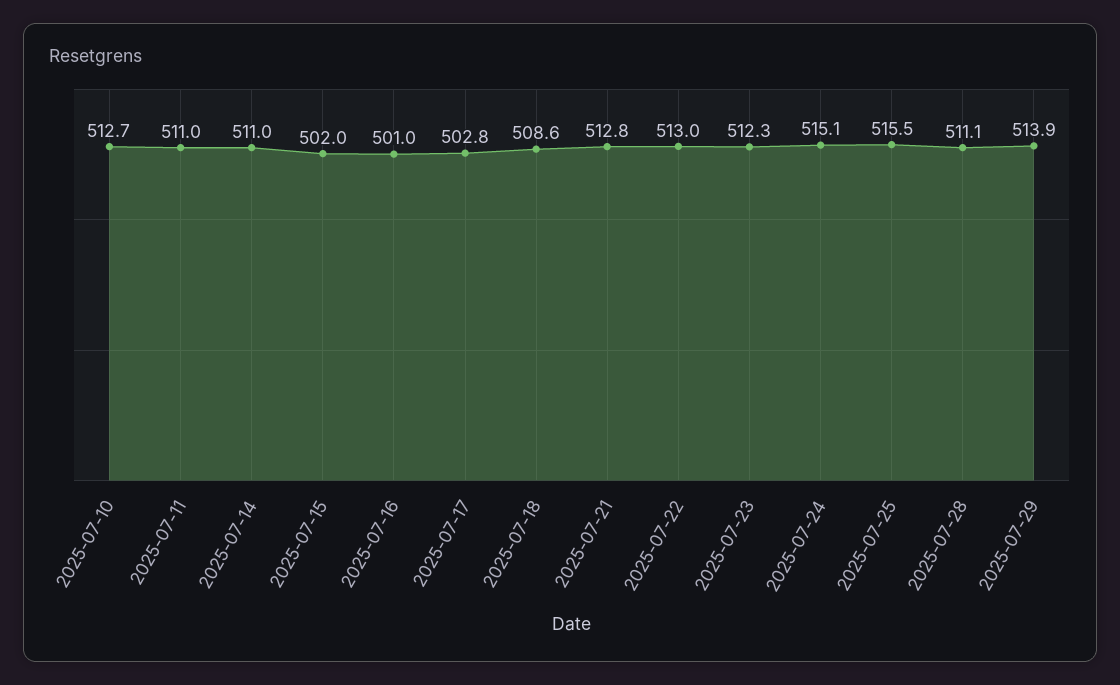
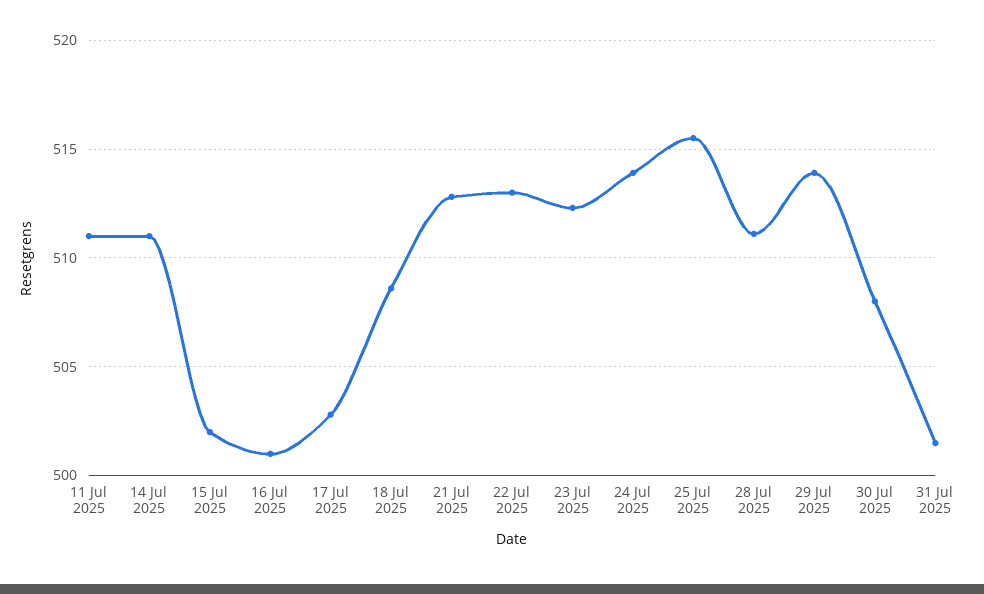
2025-07-10: 512.7 -> none
2025-07-24: 515.1 -> 514
30 Jul 2025: none -> 508
31 Jul 2025: none -> 501.5

